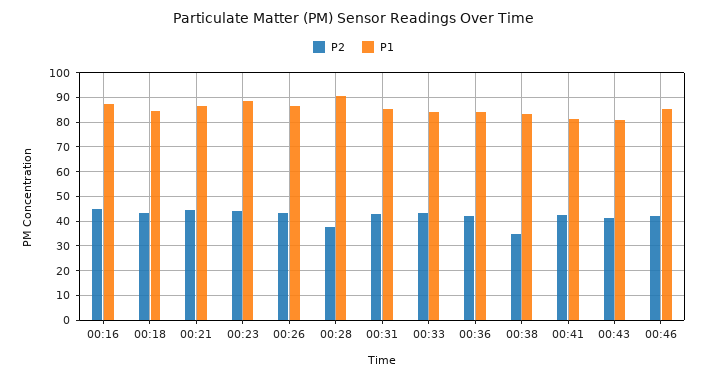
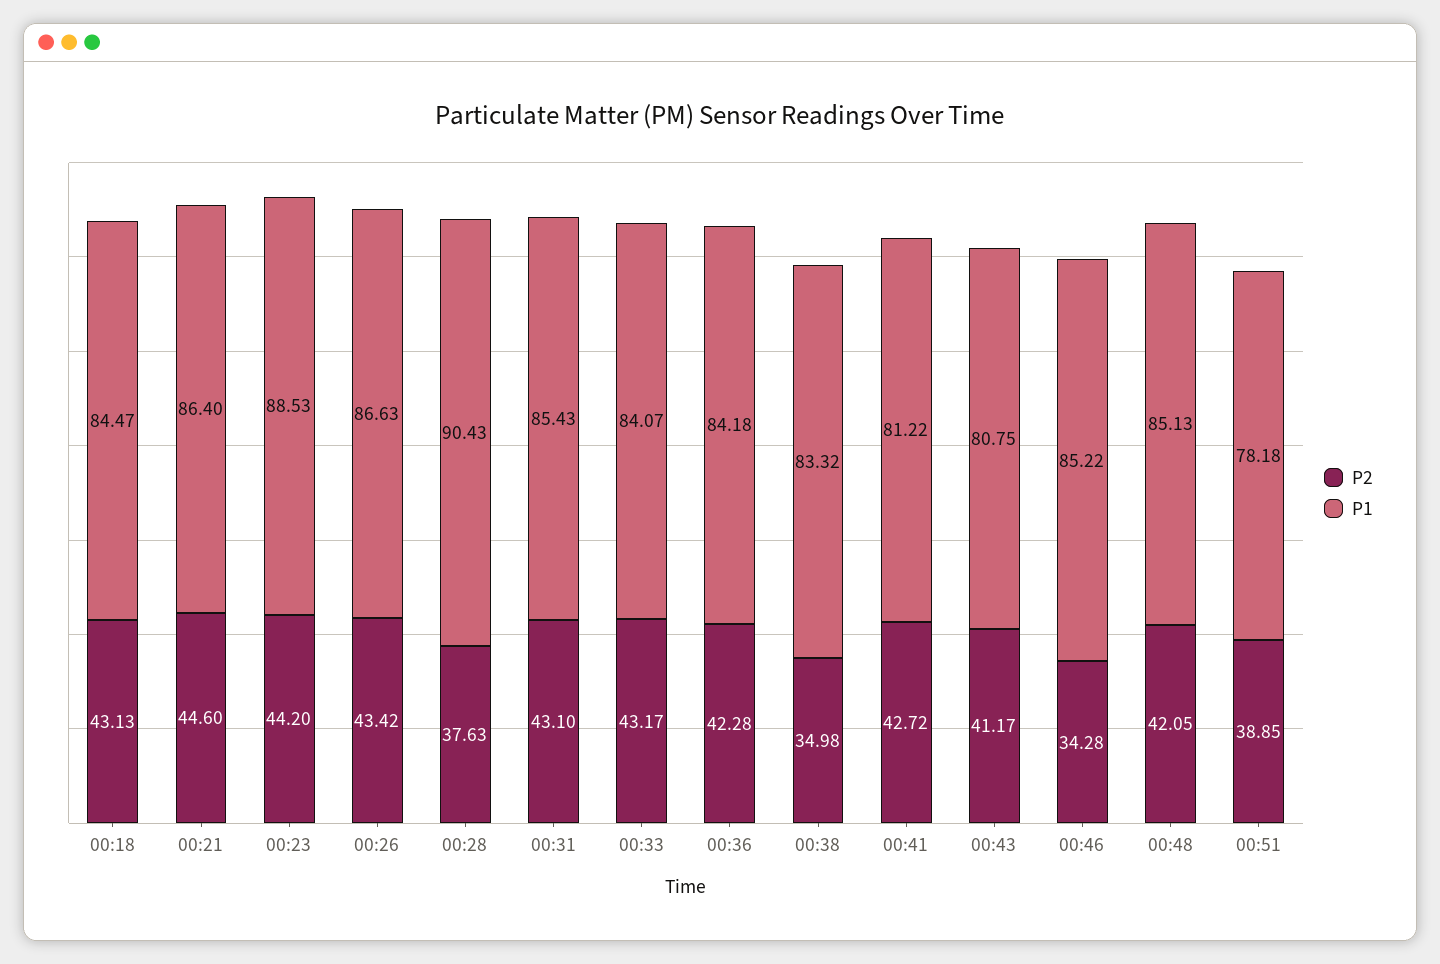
P2, 00:16: 45 -> none
P1, 00:16: 87.5 -> none
P2, 00:46: 42.5 -> 34.28
P2, 00:48: none -> 42.05
P1, 00:48: none -> 85.13
P2, 00:51: none -> 38.85
P1, 00:51: none -> 78.18

